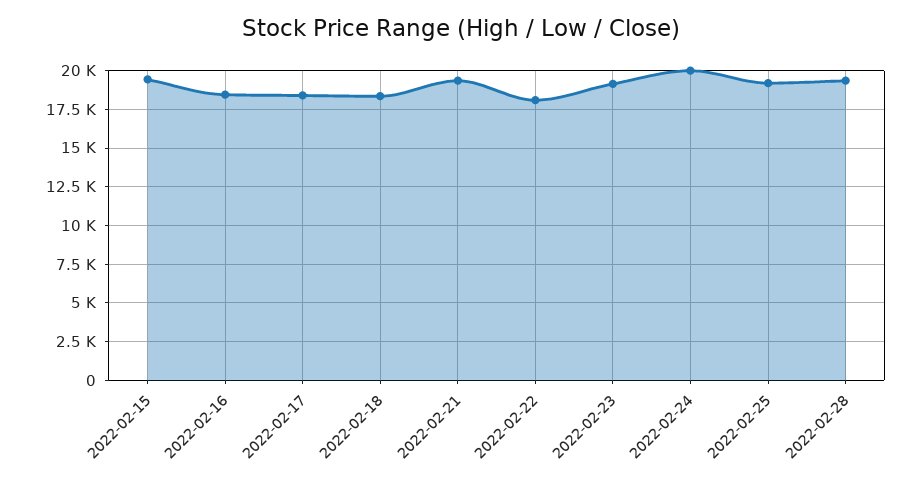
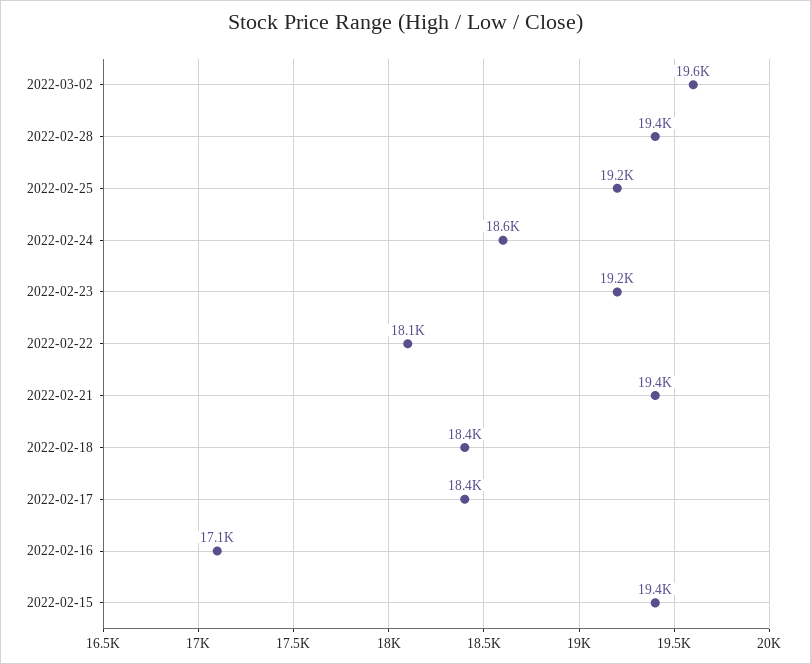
2022-02-16: 18500 -> 17100
2022-02-24: 20000 -> 18600
2022-03-02: none -> 19600

